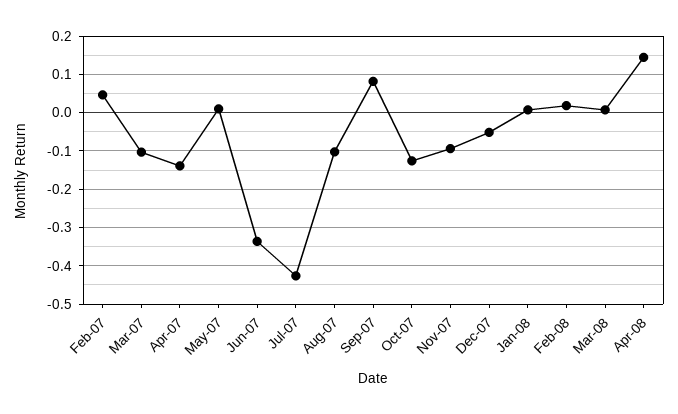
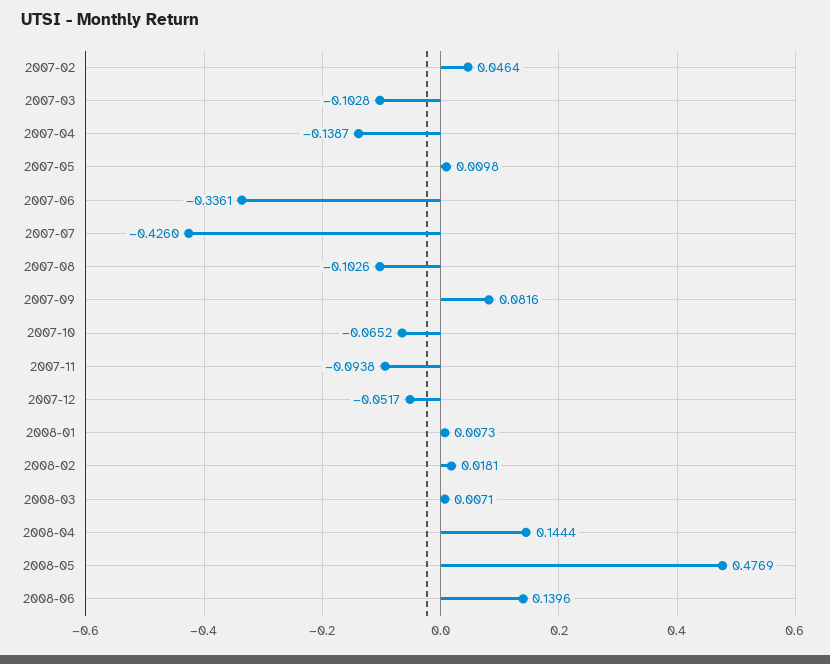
Oct-07: -0.12 -> -0.0652
2008-05: none -> 0.4769
2008-06: none -> 0.1396

